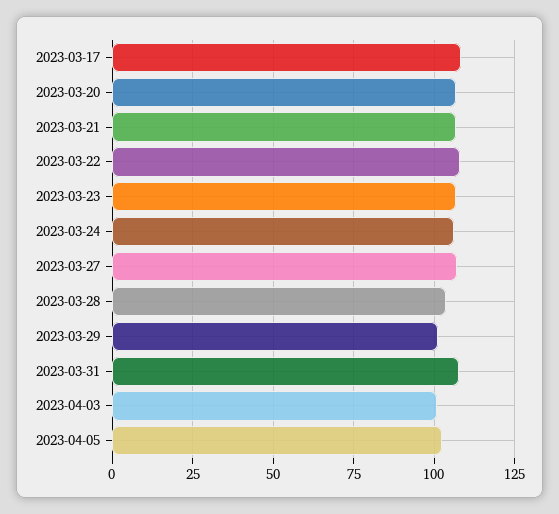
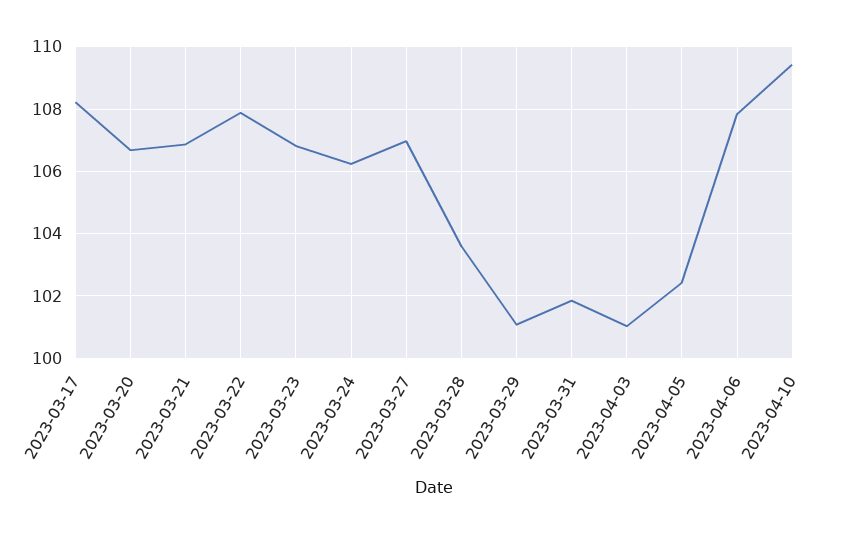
2023-03-31: 107.5 -> 101.8
2023-04-06: none -> 107.8
2023-04-10: none -> 109.4

